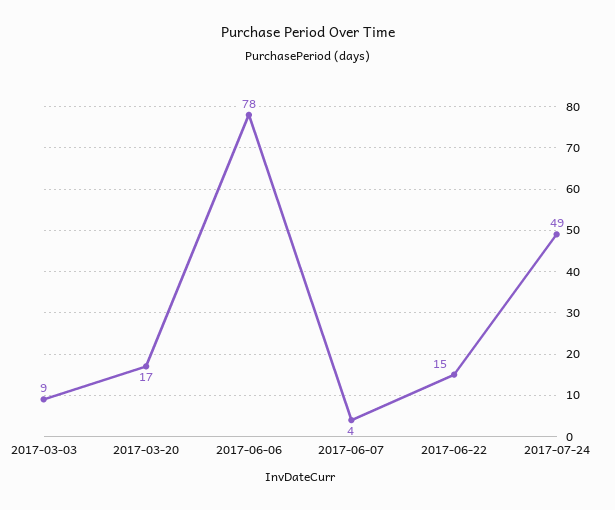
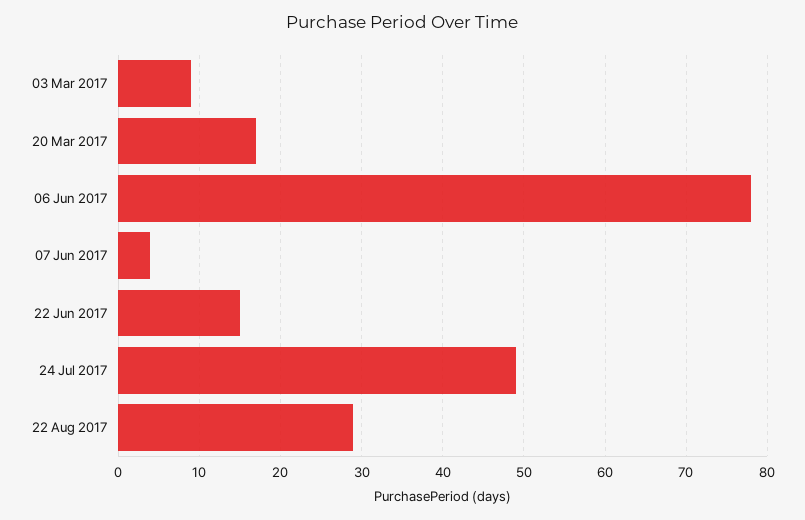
22 Aug 2017: none -> 29

